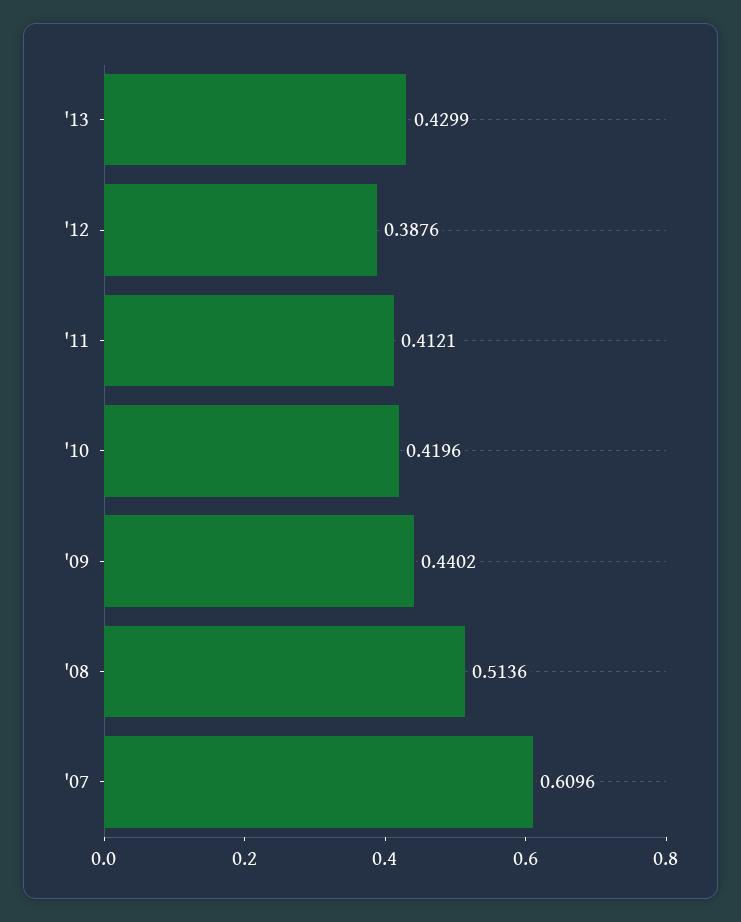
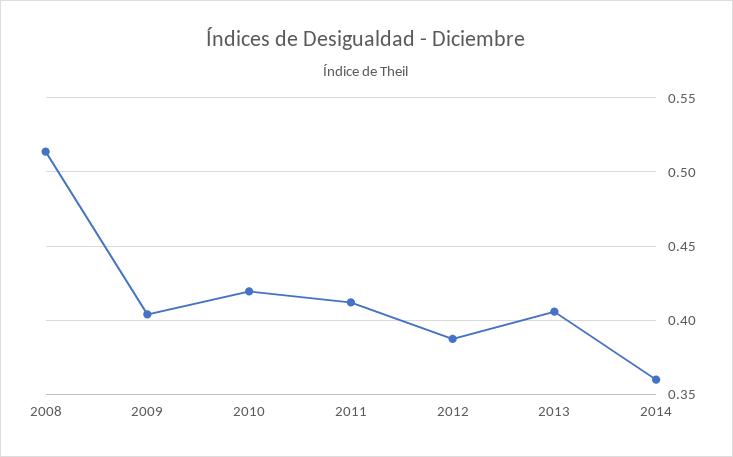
'13: 0.4299 -> 0.405
'09: 0.4402 -> 0.405
'07: 0.6096 -> none
2014: none -> 0.36

